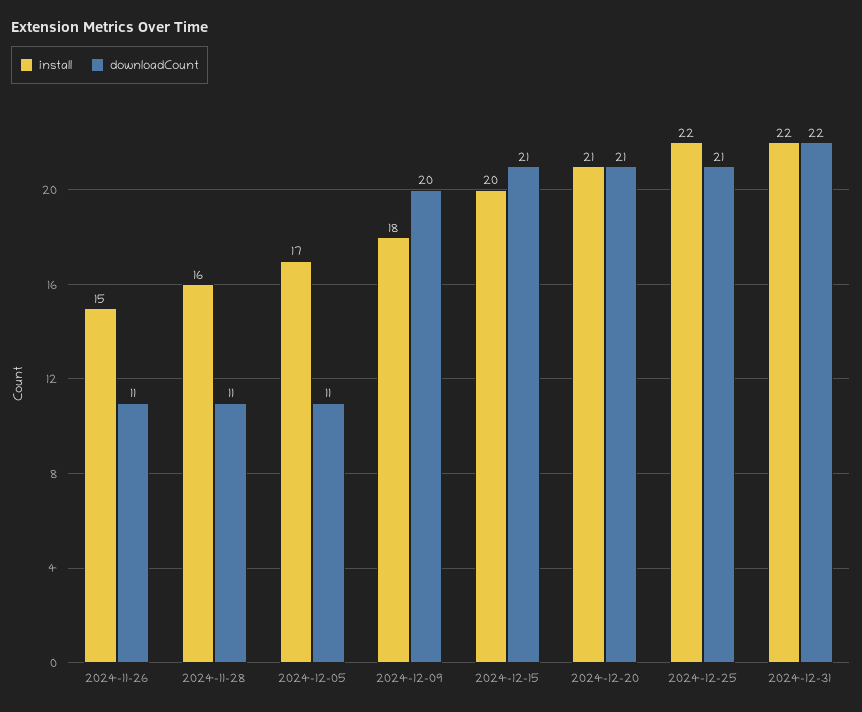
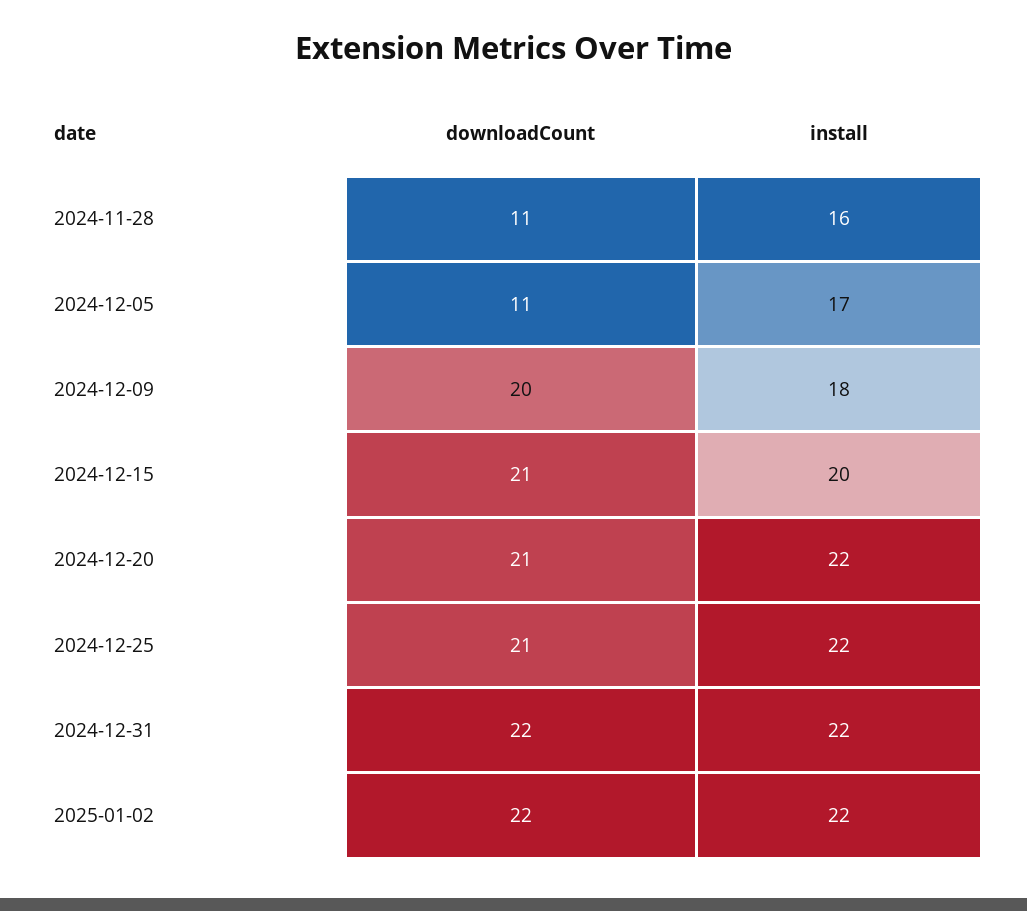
install, 2024-11-26: 15 -> none
downloadCount, 2024-11-26: 11 -> none
install, 2024-12-20: 21 -> 22
downloadCount, 2025-01-02: none -> 22
install, 2025-01-02: none -> 22

